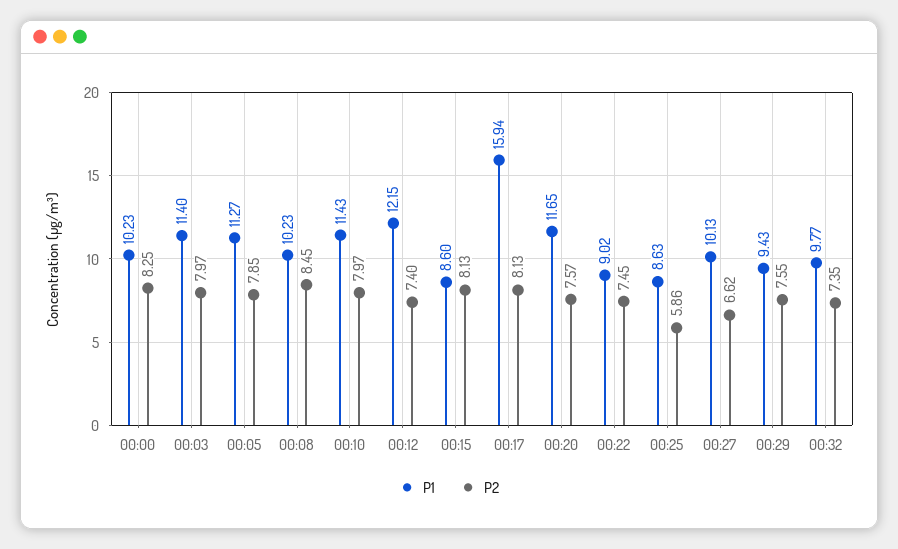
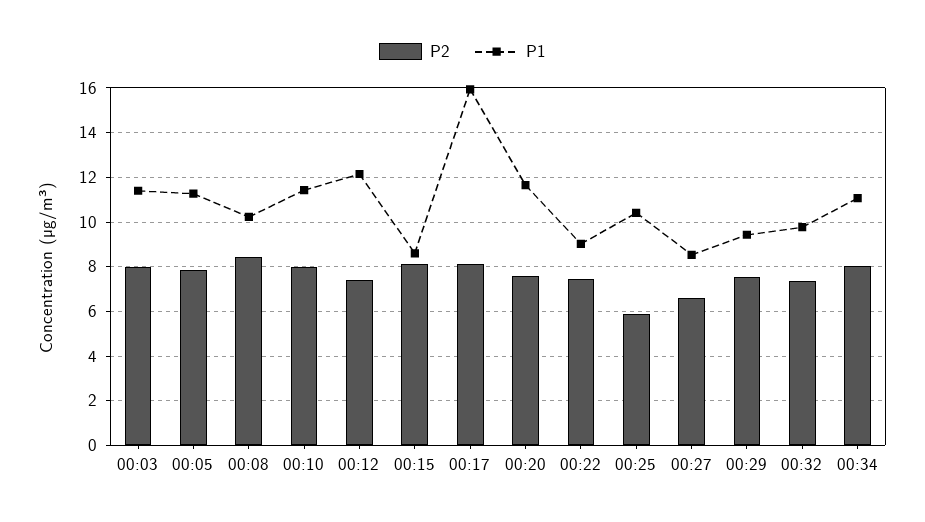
P1, 00:00: 10.23 -> none
P2, 00:00: 8.25 -> none
P1, 00:25: 8.63 -> 10.5
P1, 00:27: 10.13 -> 8.5
P2, 00:34: none -> 8
P1, 00:34: none -> 11

